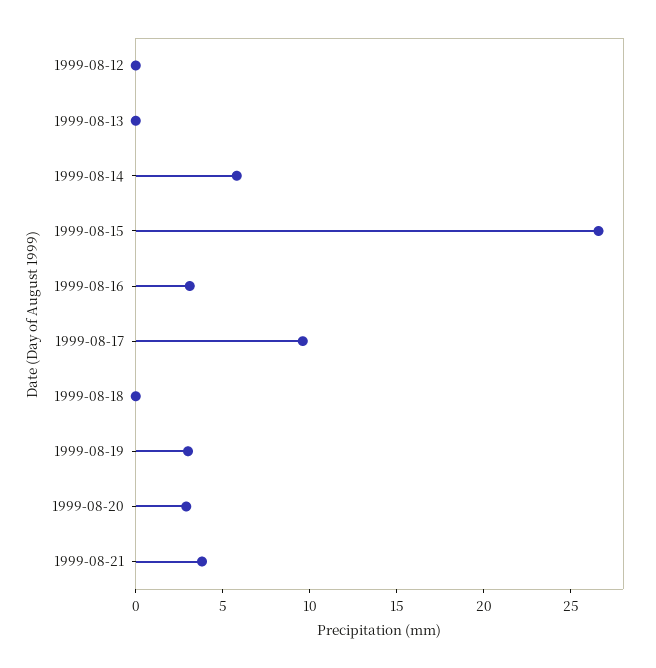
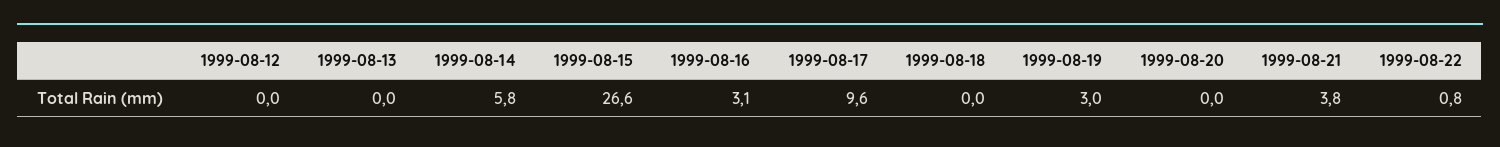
1999-08-20: 3 -> 0
1999-08-22: none -> 0.8

